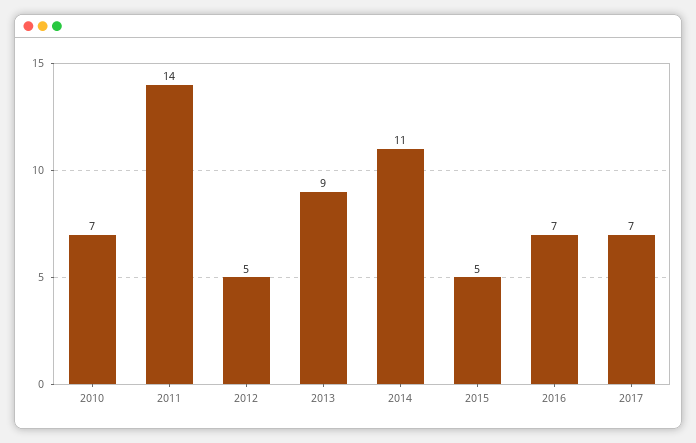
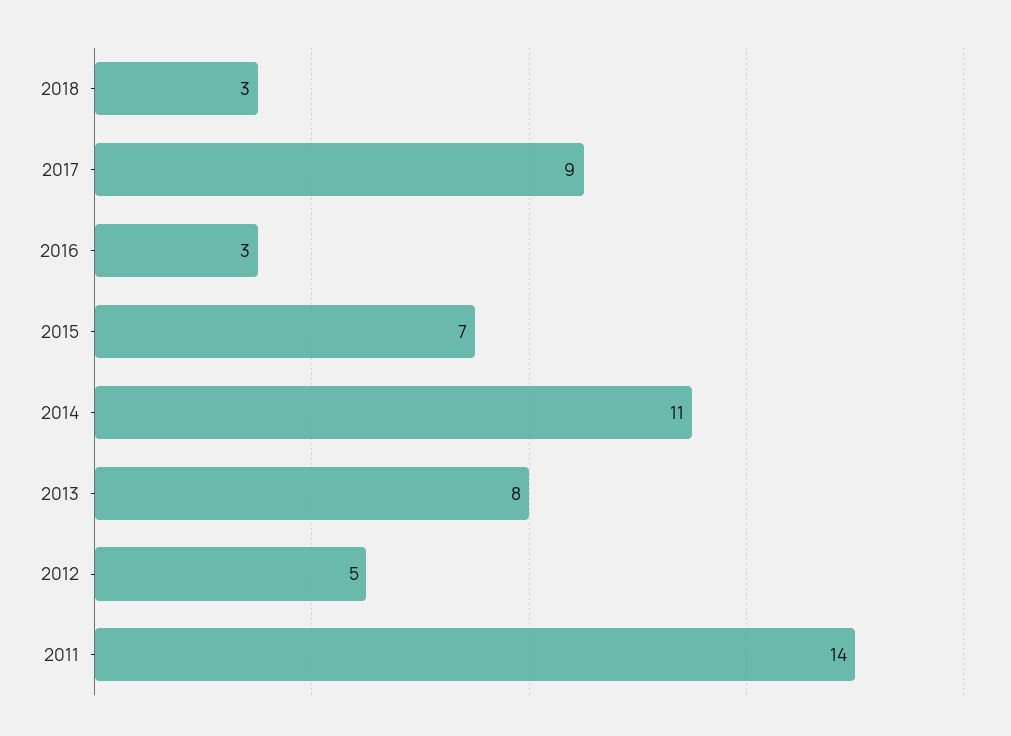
2010: 7 -> none
2013: 9 -> 8
2015: 5 -> 7
2016: 7 -> 3
2017: 7 -> 9
2018: none -> 3

